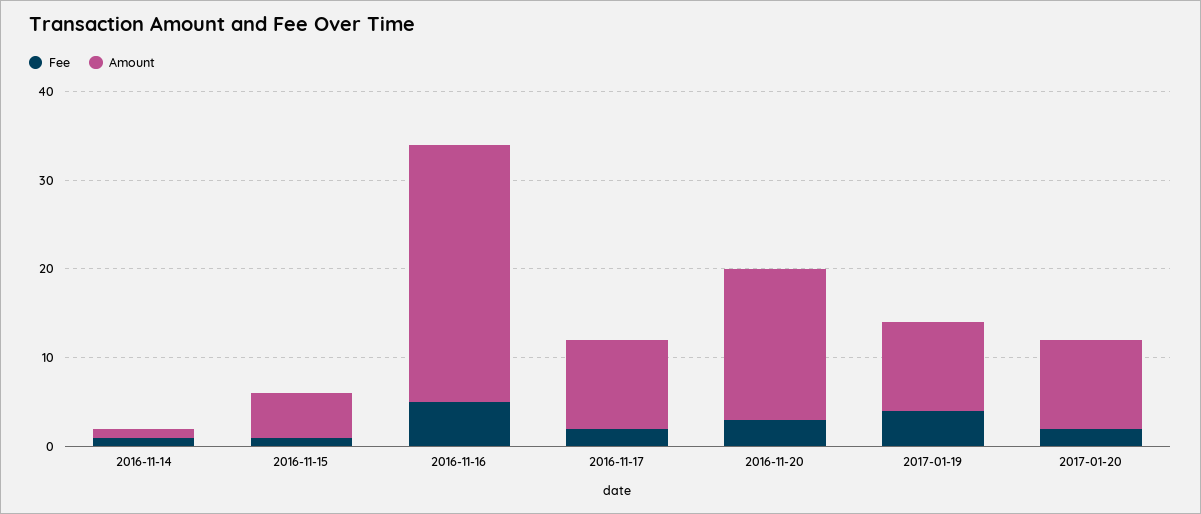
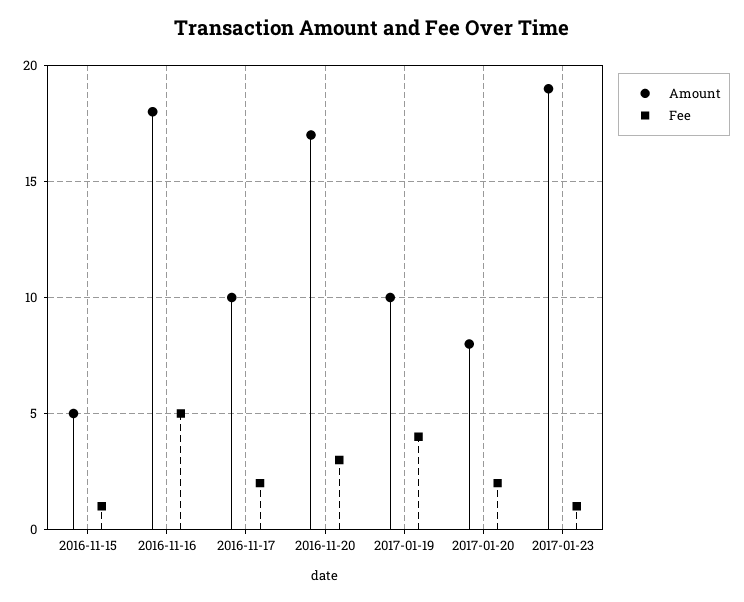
Fee, 2016-11-14: 1 -> none
Amount, 2016-11-14: 1 -> none
Amount, 2016-11-16: 29 -> 18
Amount, 2017-01-20: 10 -> 8
Amount, 2017-01-23: none -> 19
Fee, 2017-01-23: none -> 1

